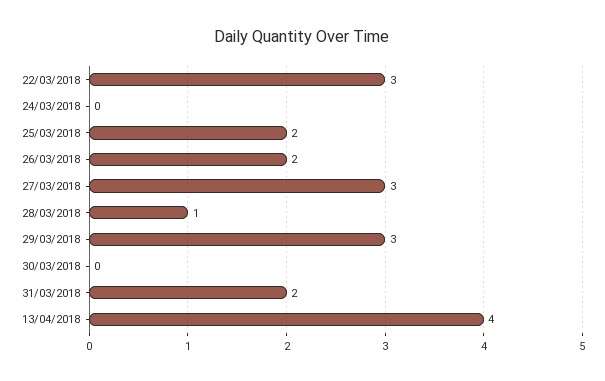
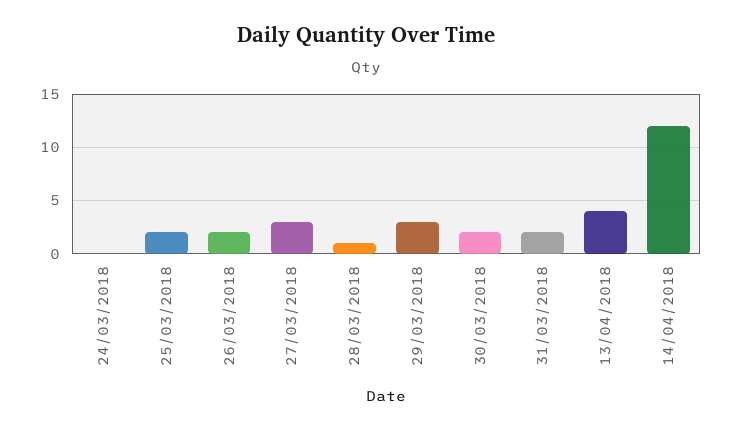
22/03/2018: 3 -> none
30/03/2018: 0 -> 2
14/04/2018: none -> 12

